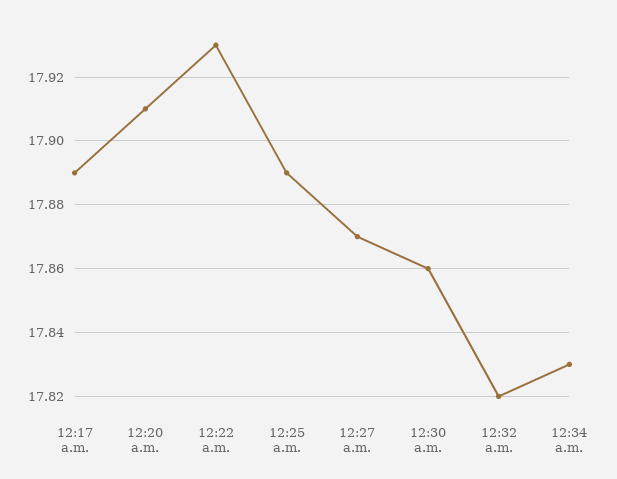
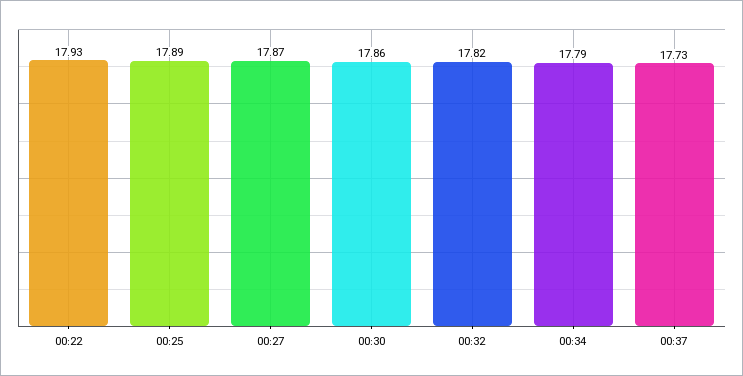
12:17 a.m.: 17.89 -> none
12:20 a.m.: 17.91 -> none
12:34 a.m.: 17.83 -> 17.79
00:37: none -> 17.73

